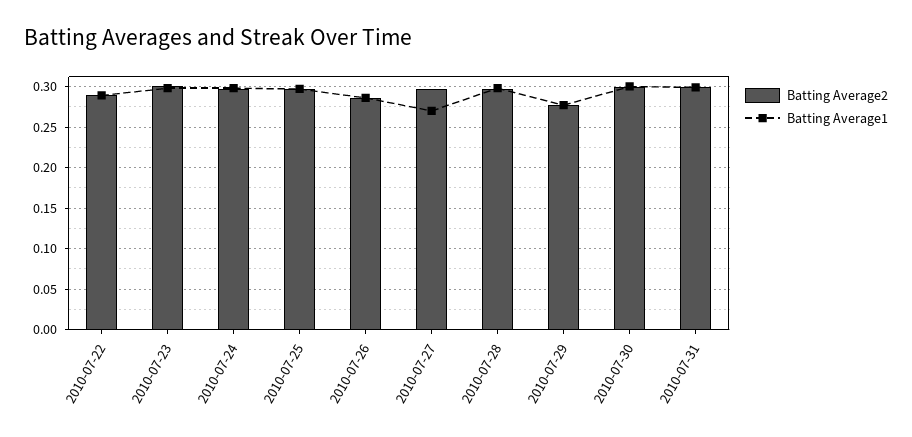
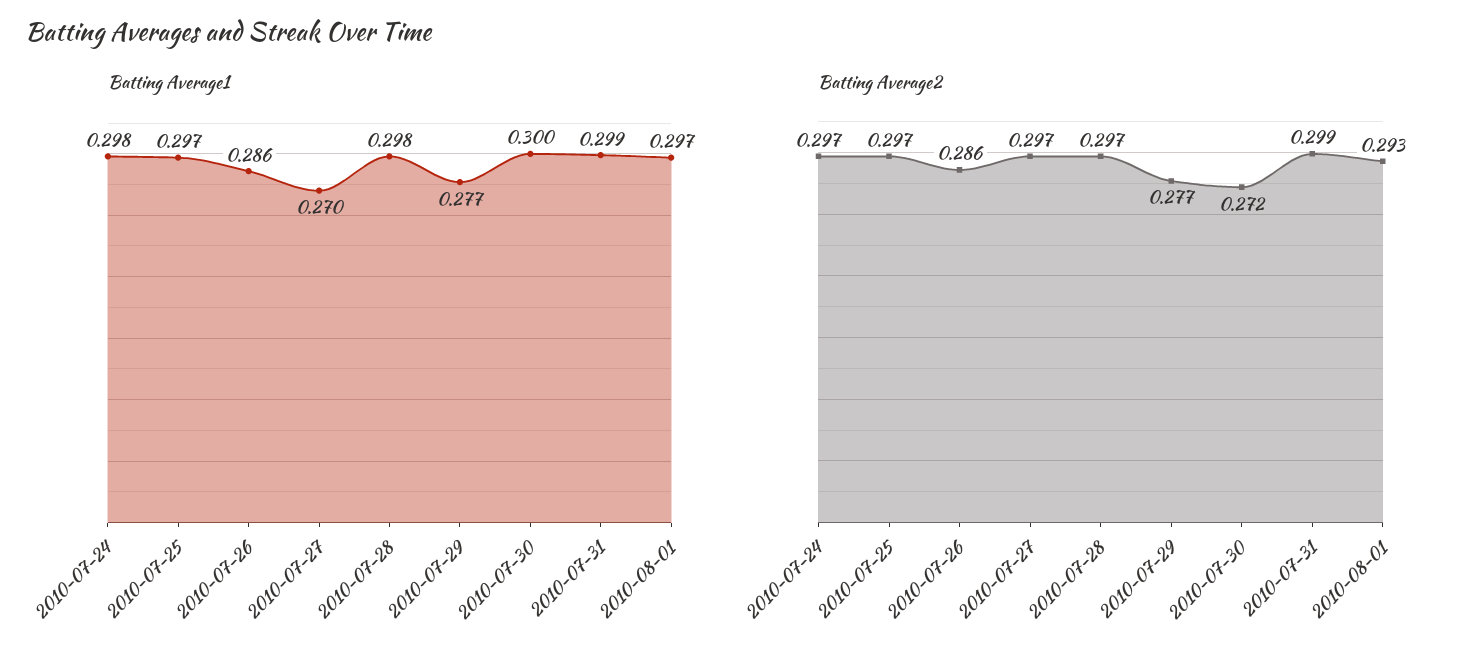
Batting Average2, 2010-07-22: 0.29 -> none
Batting Average1, 2010-07-22: 0.29 -> none
Batting Average2, 2010-07-23: 0.3 -> none
Batting Average1, 2010-07-23: 0.3 -> none
Batting Average2, 2010-07-30: 0.3 -> 0.272
Batting Average1, 2010-08-01: none -> 0.297
Batting Average2, 2010-08-01: none -> 0.293

